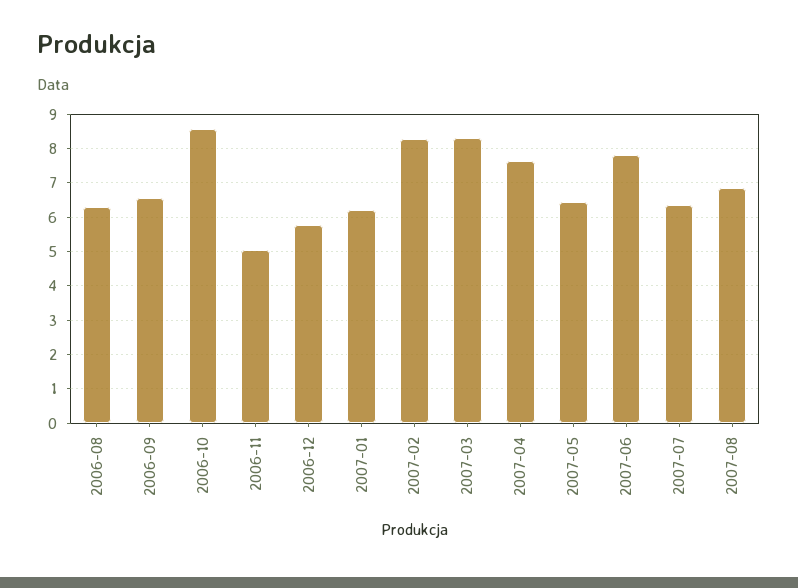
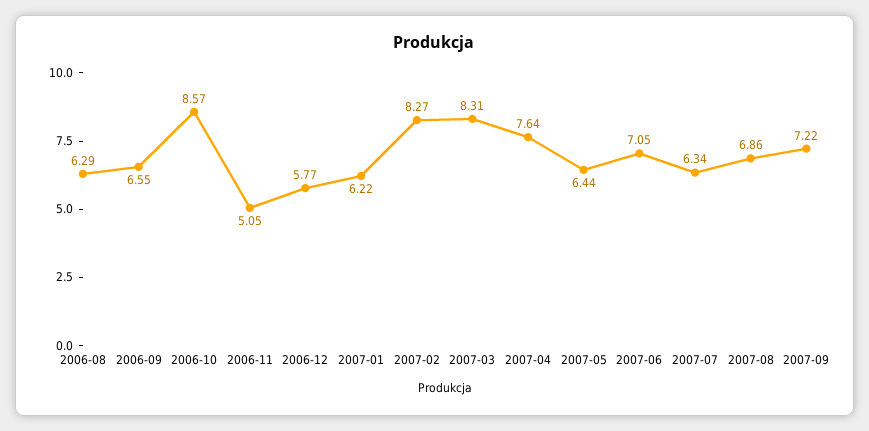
2007-06: 7.8 -> 7.05
2007-09: none -> 7.22

